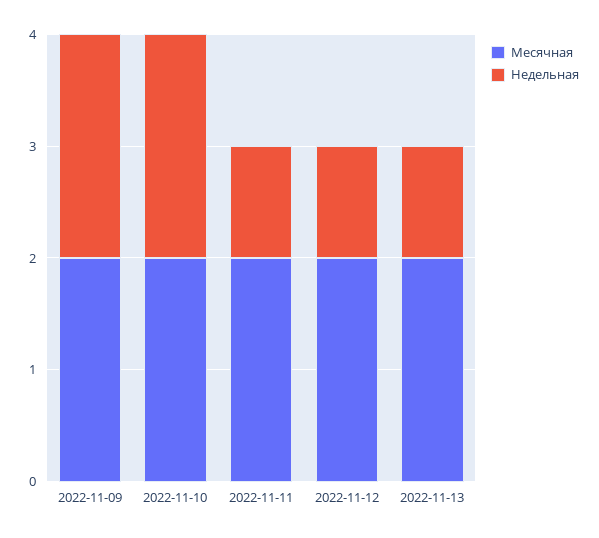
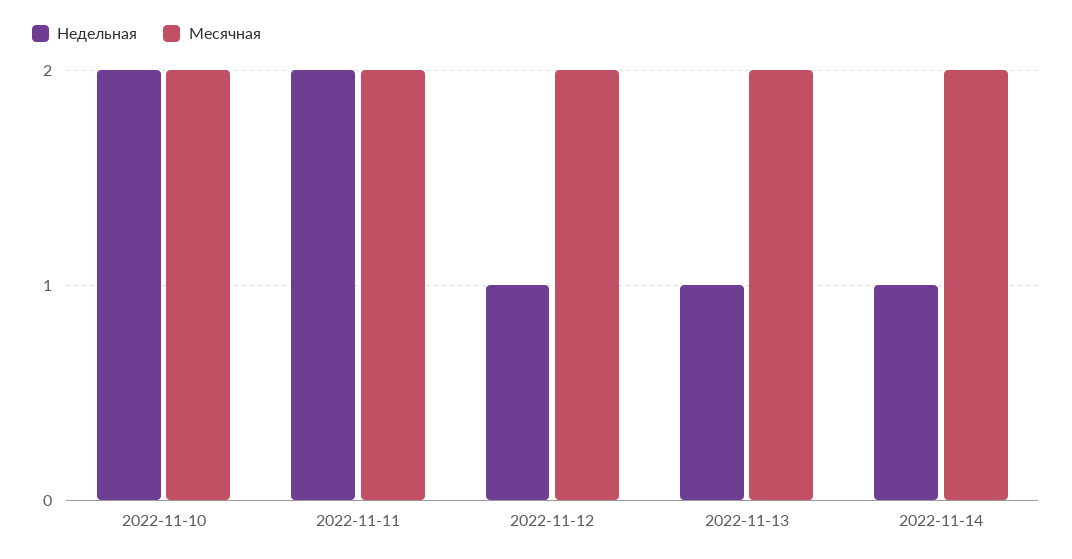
Месячная, 2022-11-09: 2 -> none
Недельная, 2022-11-09: 2 -> none
Недельная, 2022-11-11: 1 -> 2
Недельная, 2022-11-14: none -> 1
Месячная, 2022-11-14: none -> 2

